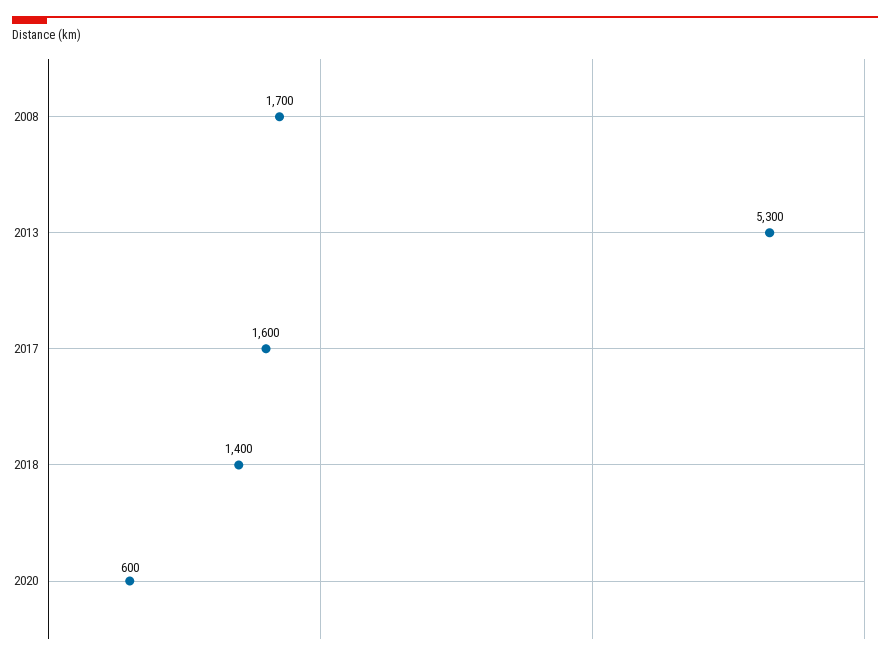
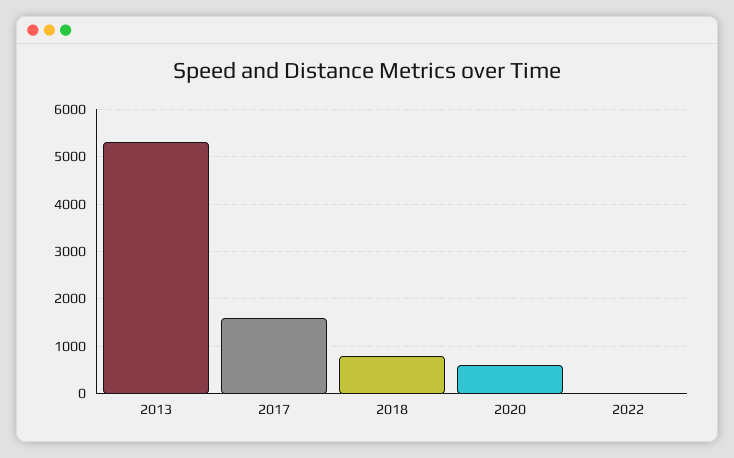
2008: 1700 -> none
2018: 1400 -> 800
2022: none -> 0

